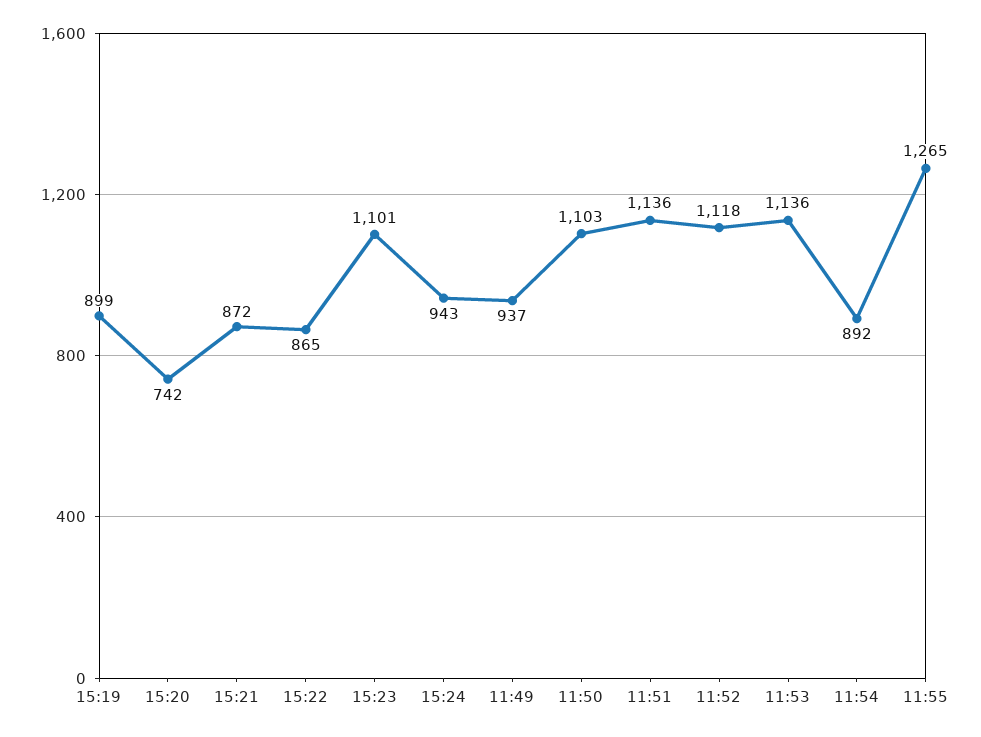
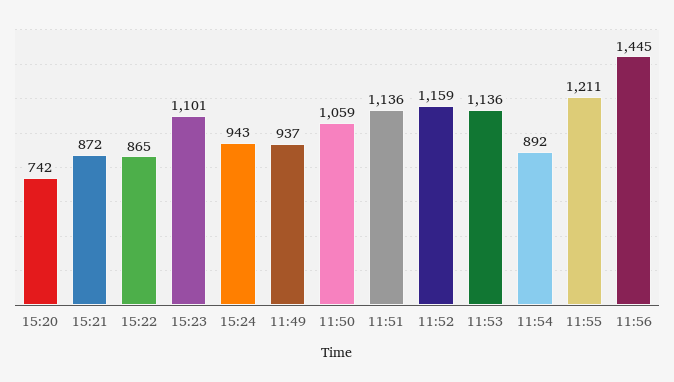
15:19: 899 -> none
11:50: 1103 -> 1059
11:52: 1118 -> 1159
11:55: 1265 -> 1211
11:56: none -> 1445

